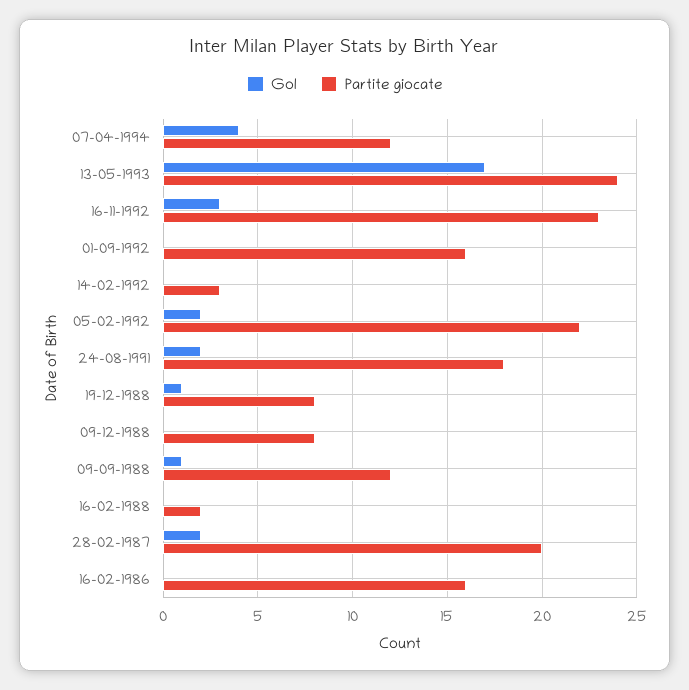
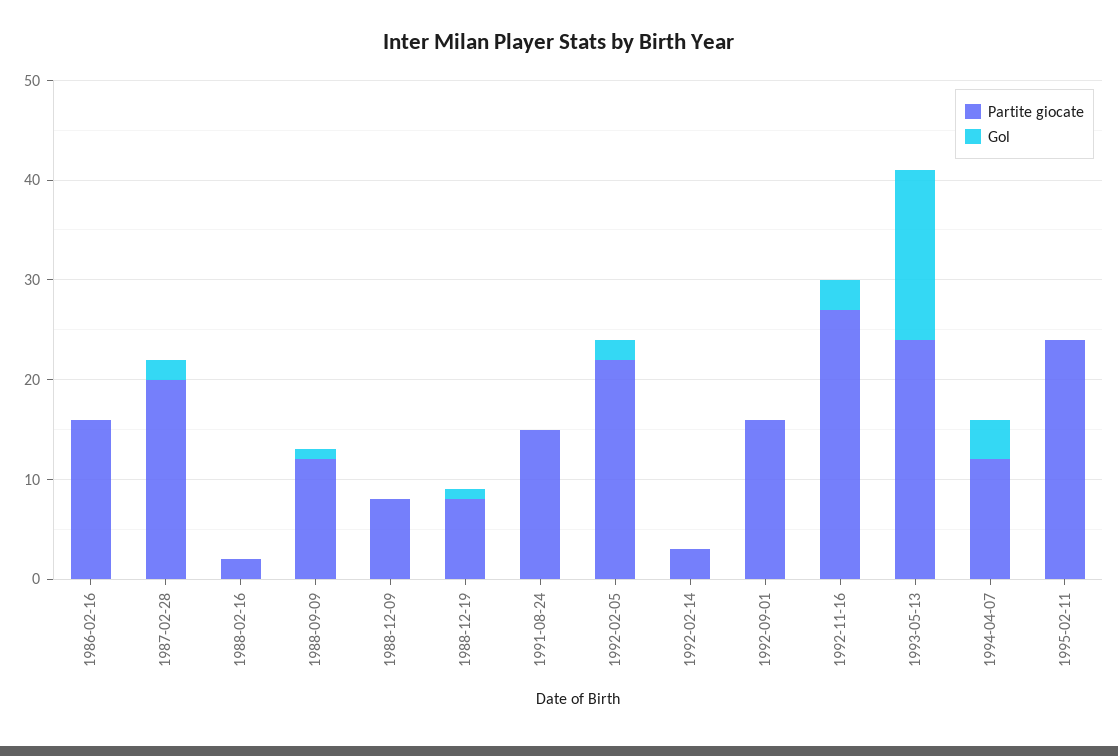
Partite giocate, 16-11-1992: 23 -> 27
Gol, 24-08-1991: 2 -> 0
Partite giocate, 24-08-1991: 18 -> 15
Partite giocate, 1995-02-11: none -> 24
Gol, 1995-02-11: none -> 0

